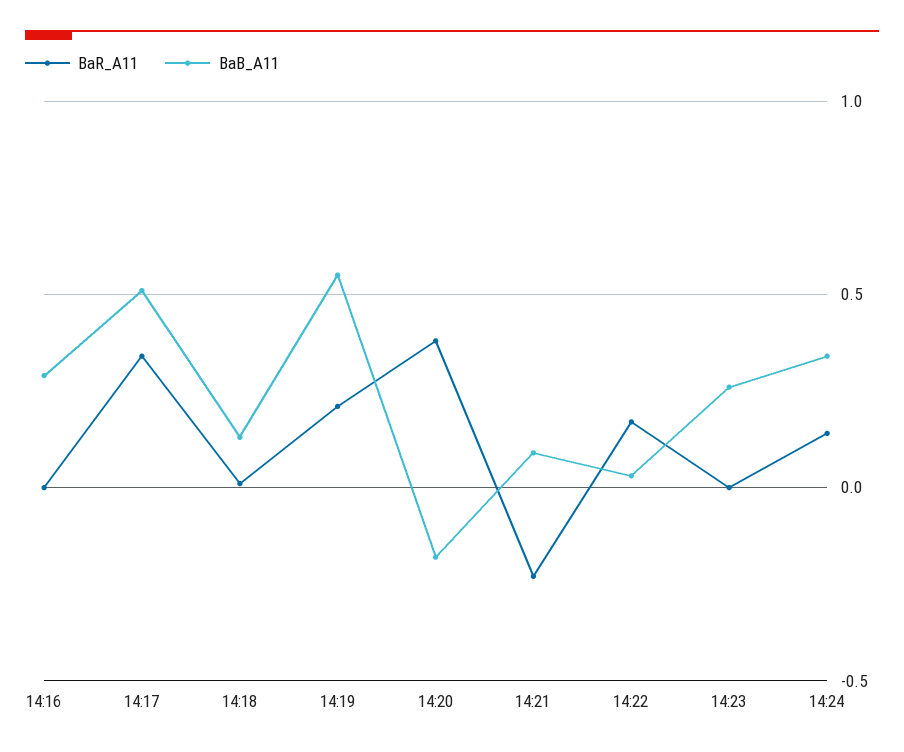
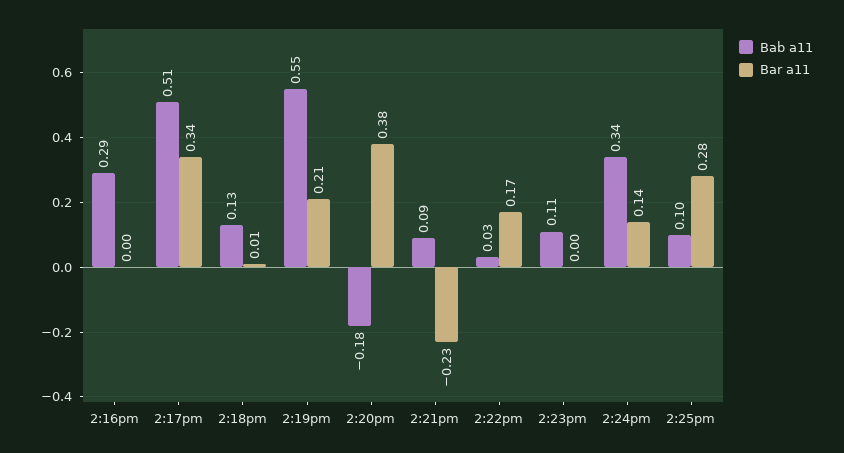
BaB_A11, 14:23: 0.25 -> 0.11
BaB_A11, 2:25pm: none -> 0.1
BaR_A11, 2:25pm: none -> 0.28

